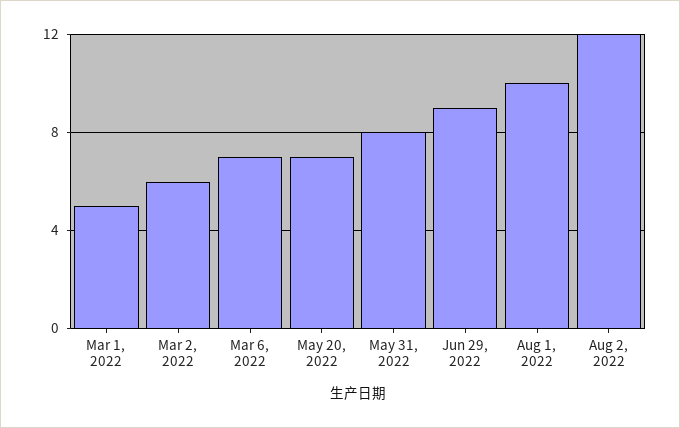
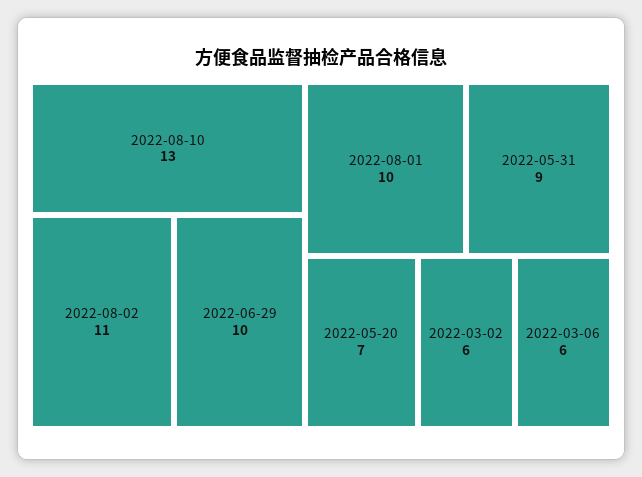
Mar 1, 2022: 5 -> none
Mar 6, 2022: 7 -> 6
May 31, 2022: 8 -> 9
Jun 29, 2022: 9 -> 10
Aug 2, 2022: 12 -> 11
2022-08-10: none -> 13

